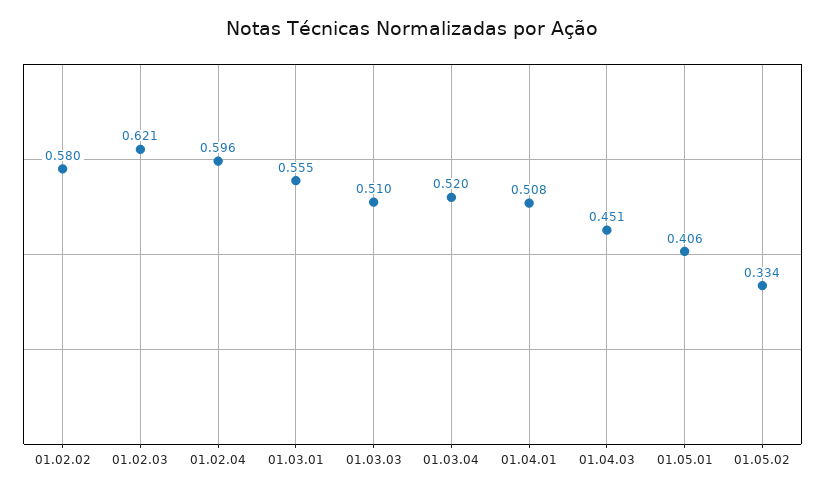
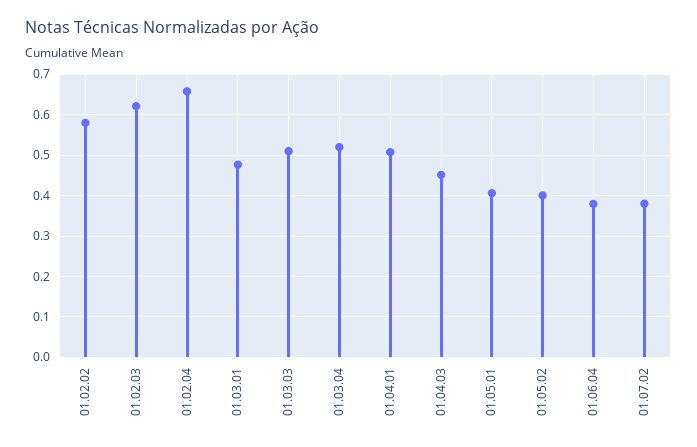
01.02.04: 0.596 -> 0.66
01.03.01: 0.555 -> 0.48
01.05.02: 0.334 -> 0.4
01.06.04: none -> 0.38
01.07.02: none -> 0.38

